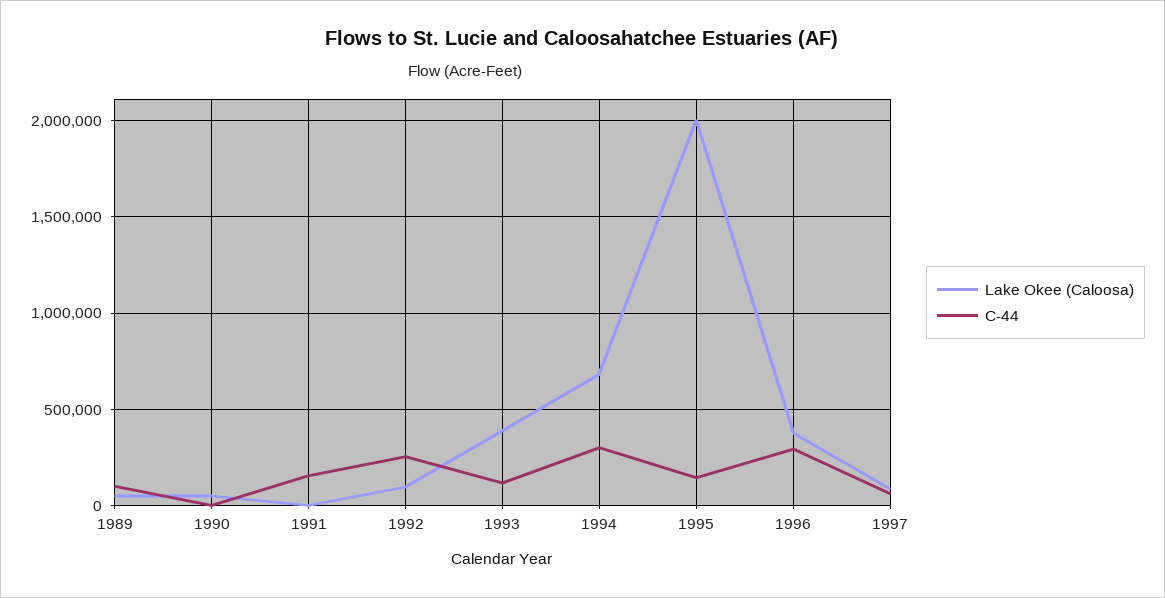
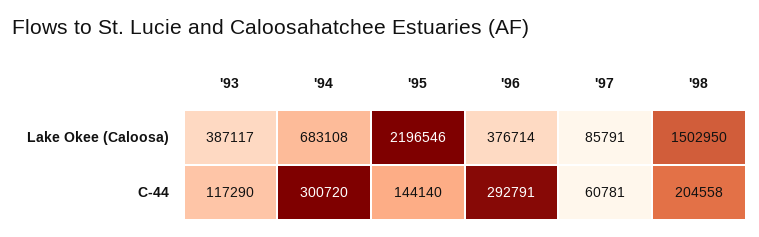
Lake Okee (Caloosa), 1989: 50000 -> none
C-44, 1989: 100000 -> none
Lake Okee (Caloosa), 1990: 50000 -> none
C-44, 1990: 0 -> none
Lake Okee (Caloosa), 1991: 0 -> none
C-44, 1991: 150000 -> none
Lake Okee (Caloosa), 1992: 100000 -> none
C-44, 1992: 250000 -> none
Lake Okee (Caloosa), 1995: 2000000 -> 2196546
Lake Okee (Caloosa), '98: none -> 1502950
C-44, '98: none -> 204558

